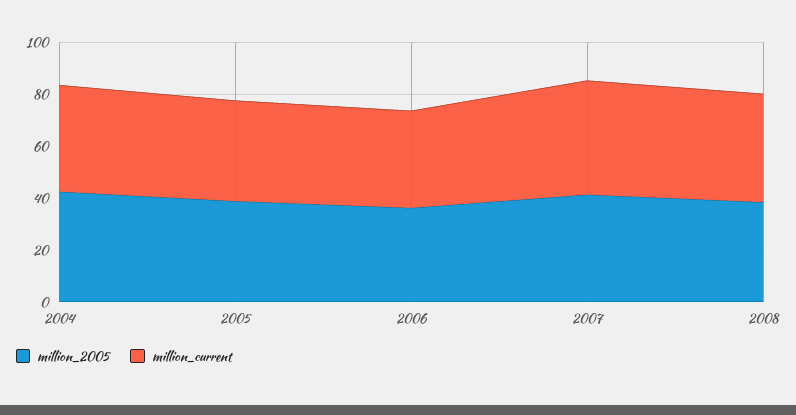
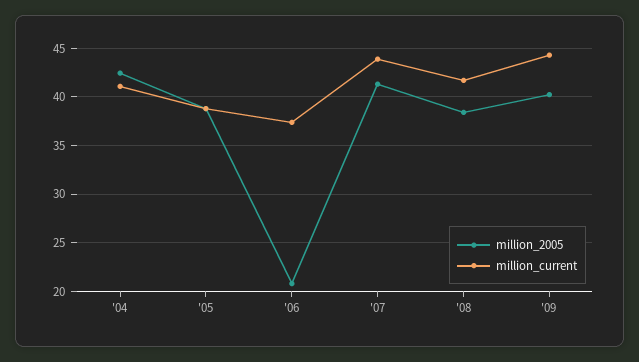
million_2005, 2006: 35 -> 21
million_2005, '09: none -> 40
million_current, '09: none -> 44

